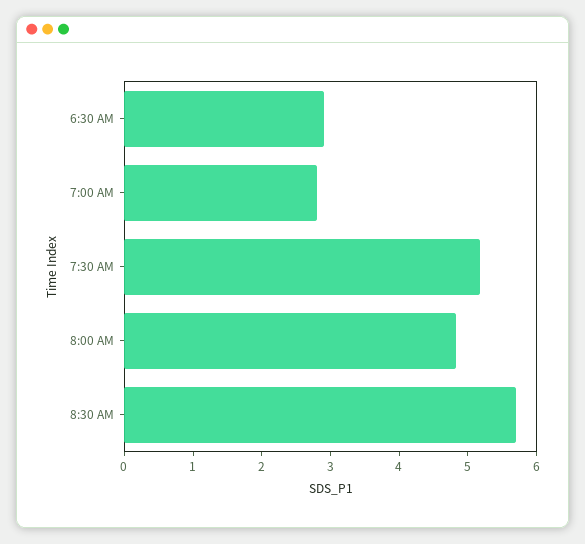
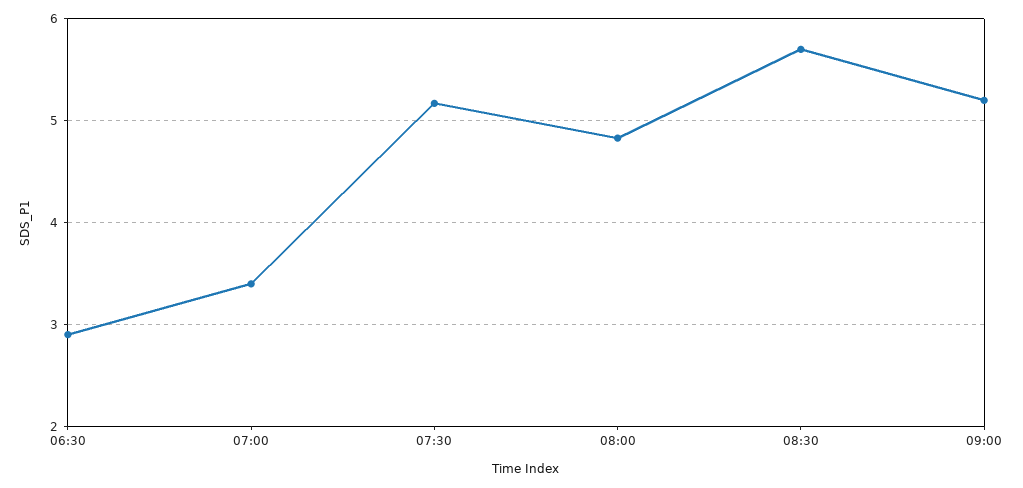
7:00 AM: 2.8 -> 3.4
09:00: none -> 5.2

